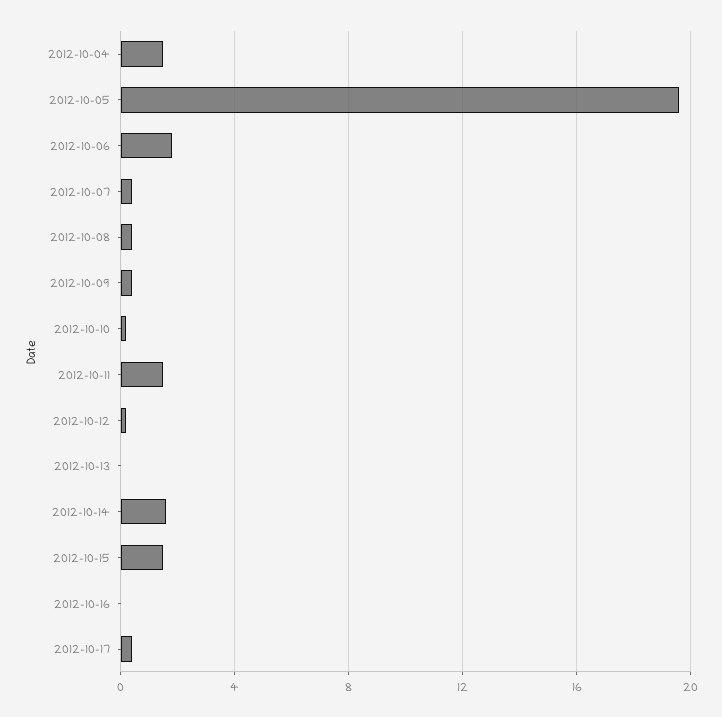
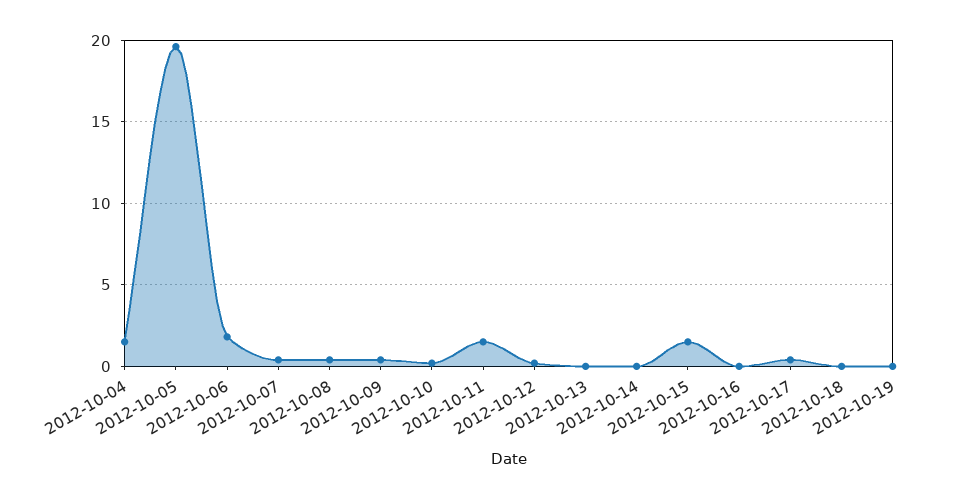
2012-10-14: 1.5 -> 0
2012-10-18: none -> 0
2012-10-19: none -> 0

